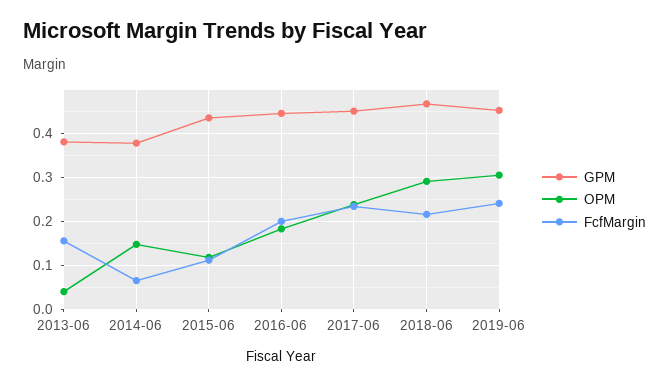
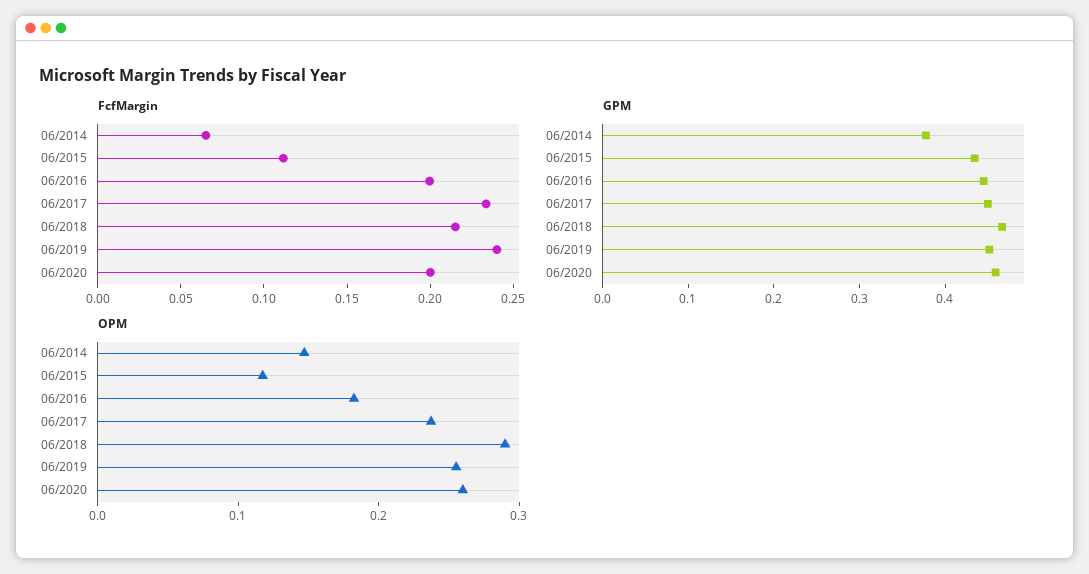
GPM, 2013-06: 0.38 -> none
OPM, 2013-06: 0.04 -> none
FcfMargin, 2013-06: 0.16 -> none
OPM, 2019-06: 0.3 -> 0.26
FcfMargin, 06/2020: none -> 0.2
GPM, 06/2020: none -> 0.46
OPM, 06/2020: none -> 0.26

